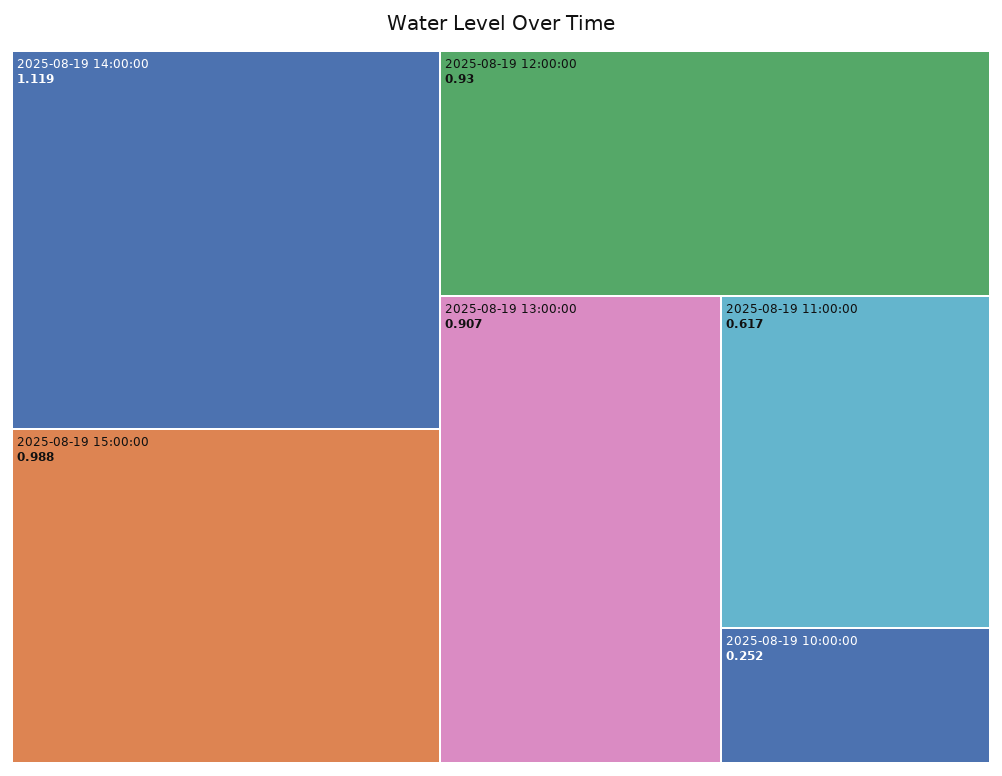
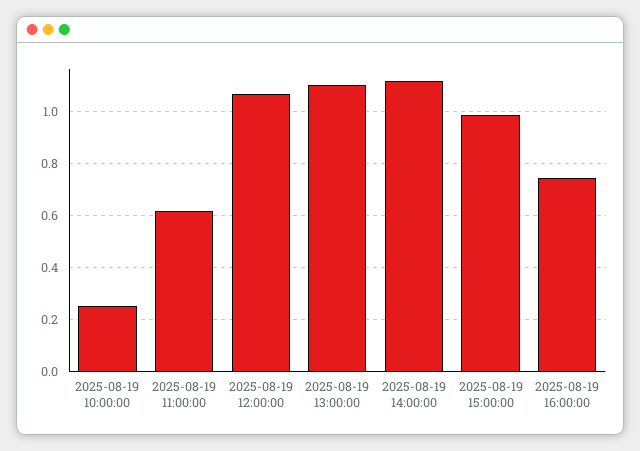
2025-08-19 12:00:00: 0.93 -> 1.075
2025-08-19 13:00:00: 0.907 -> 1.1
2025-08-19 16:00:00: none -> 0.75

